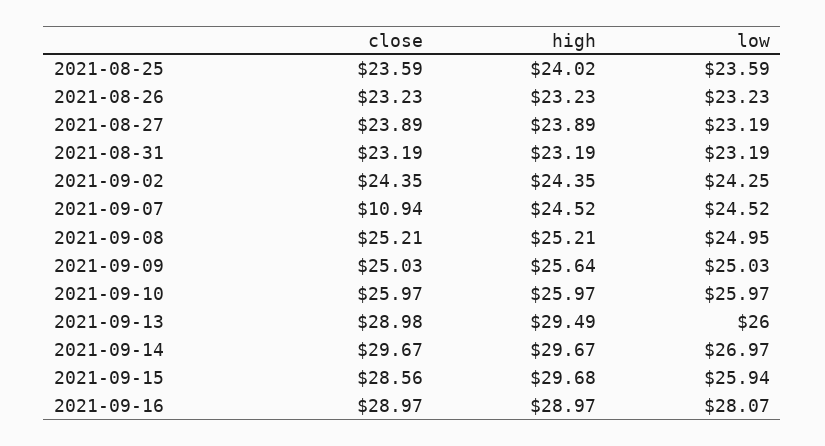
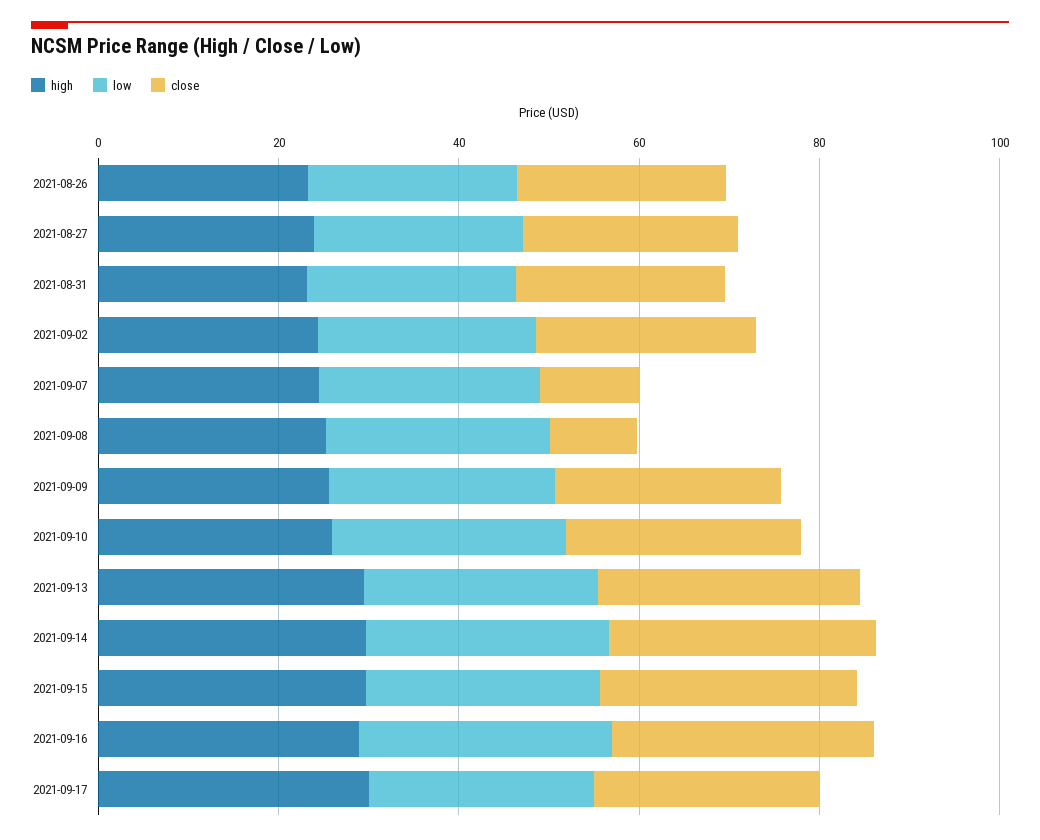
close, 2021-08-25: 23.59 -> none
high, 2021-08-25: 24.02 -> none
low, 2021-08-25: 23.59 -> none
close, 2021-09-08: 25.21 -> 10
high, 2021-09-17: none -> 30
low, 2021-09-17: none -> 25
close, 2021-09-17: none -> 25

